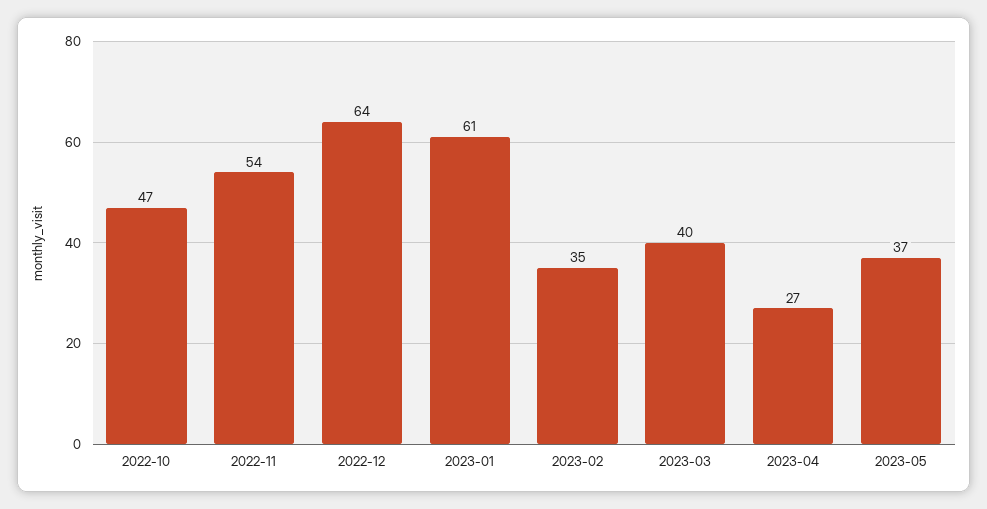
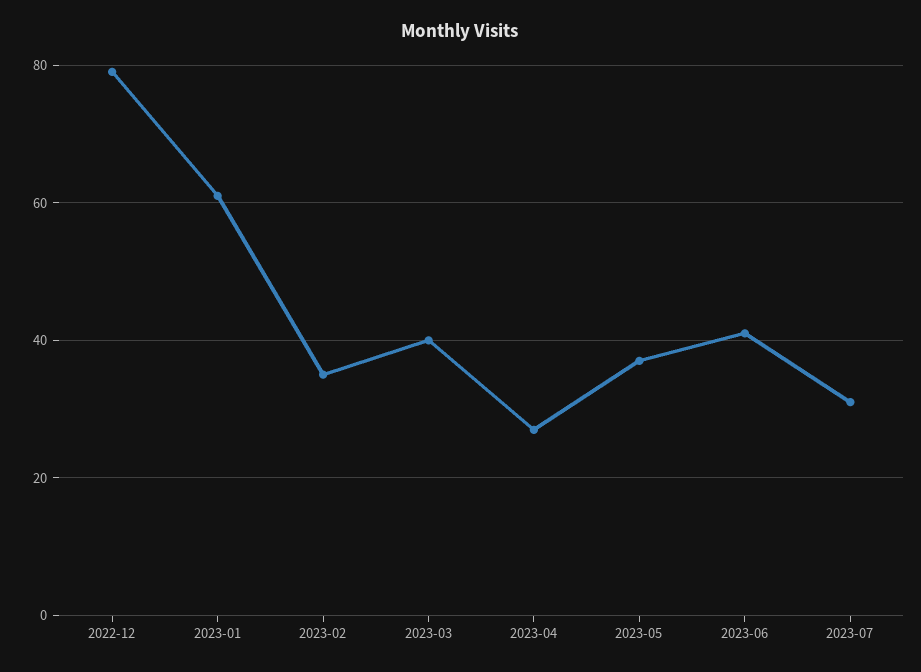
2022-10: 47 -> none
2022-11: 54 -> none
2022-12: 64 -> 80
2023-06: none -> 40
2023-07: none -> 30

